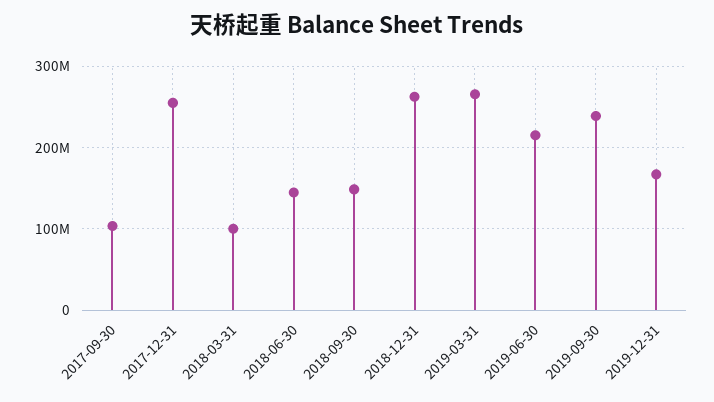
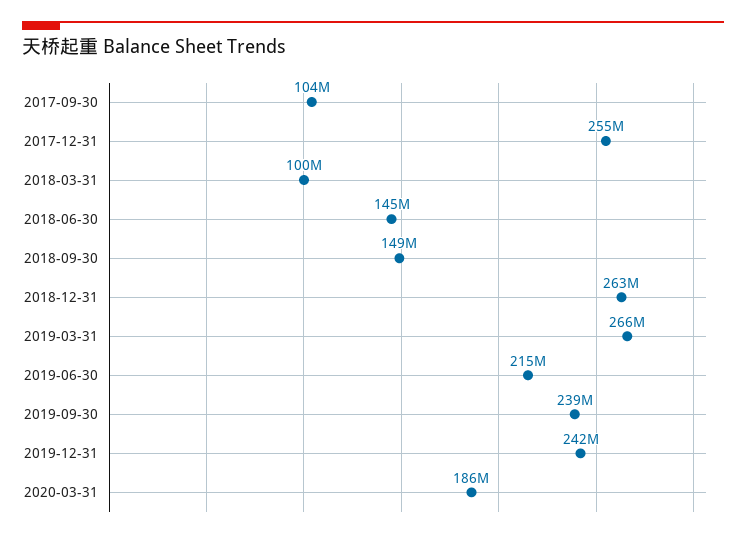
2019-12-31: 170000000 -> 242000000
2020-03-31: none -> 186000000

